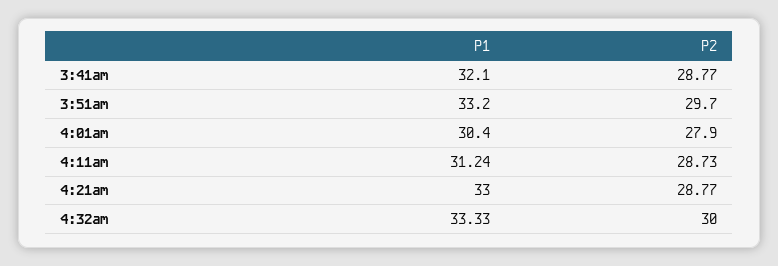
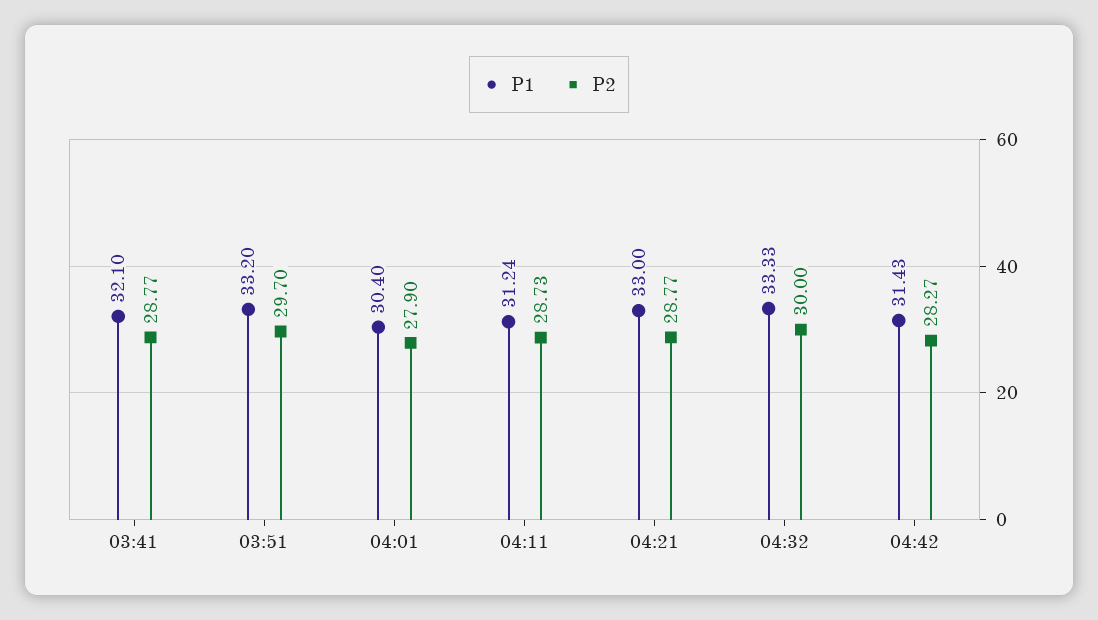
P1, 04:42: none -> 31.43
P2, 04:42: none -> 28.27

